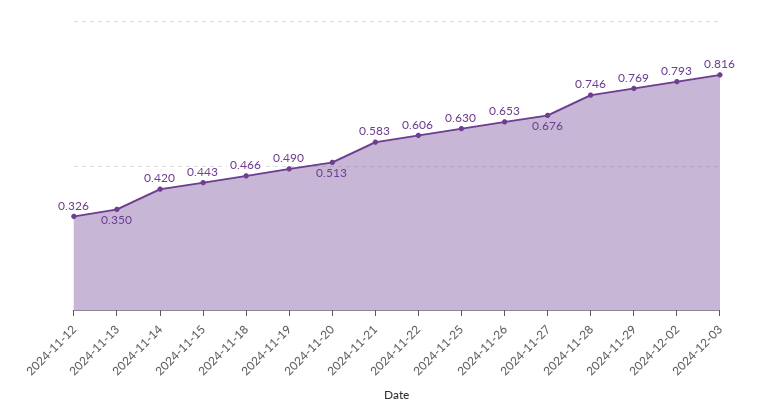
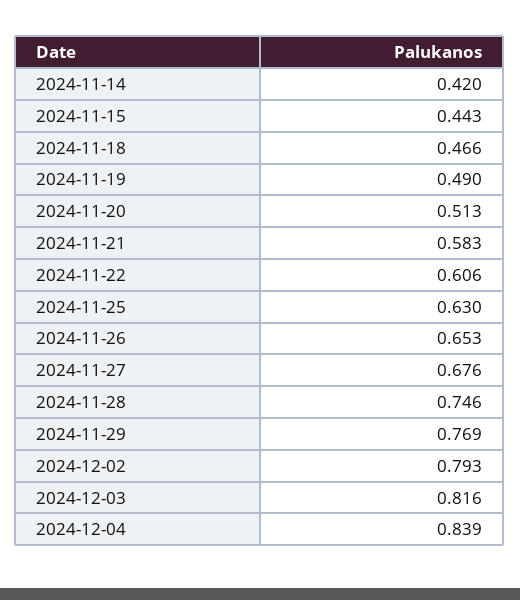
2024-11-12: 0.326 -> none
2024-11-13: 0.35 -> none
2024-12-04: none -> 0.839

